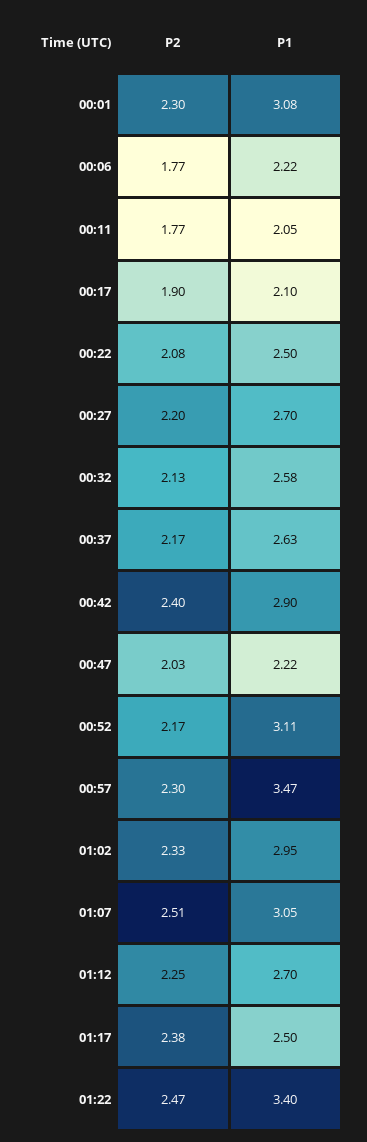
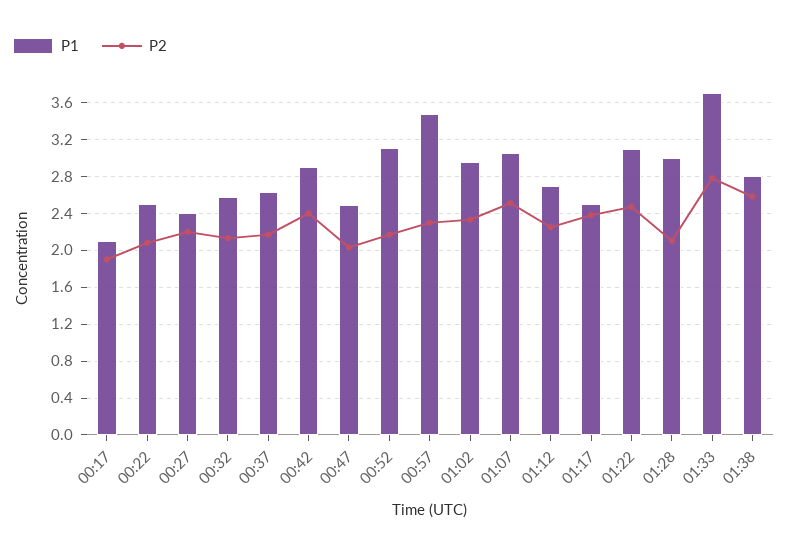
P2, 00:01: 2.3 -> none
P1, 00:01: 3.08 -> none
P2, 00:06: 1.77 -> none
P1, 00:06: 2.22 -> none
P2, 00:11: 1.77 -> none
P1, 00:11: 2.05 -> none
P1, 00:27: 2.7 -> 2.4
P1, 00:47: 2.22 -> 2.5
P1, 01:22: 3.4 -> 3.1
P1, 01:28: none -> 3
P2, 01:28: none -> 2.1
P1, 01:33: none -> 3.7
P2, 01:33: none -> 2.8
P1, 01:38: none -> 2.8
P2, 01:38: none -> 2.6

